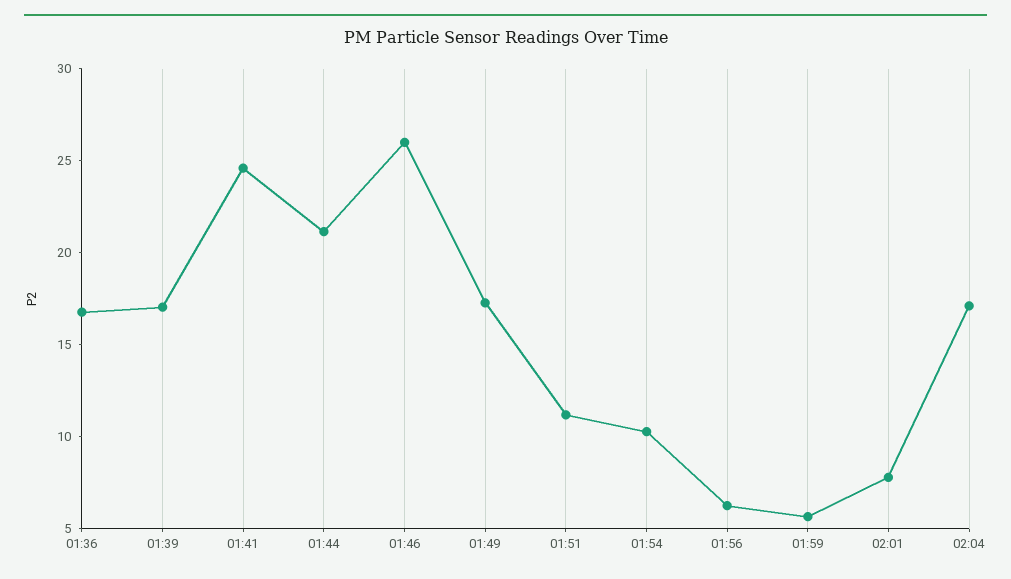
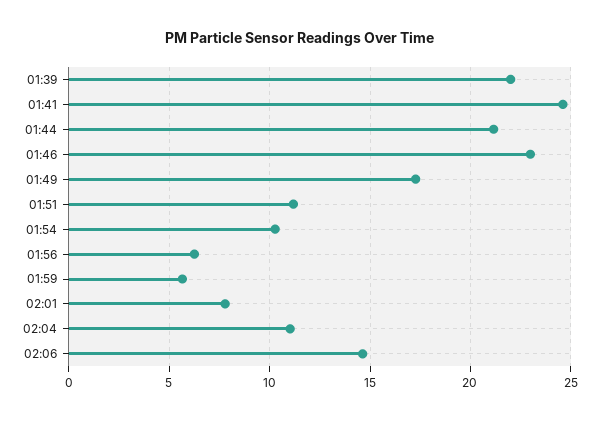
01:36: 17 -> none
01:39: 17 -> 22
01:46: 26 -> 23
02:04: 17 -> 11
02:06: none -> 14.5

